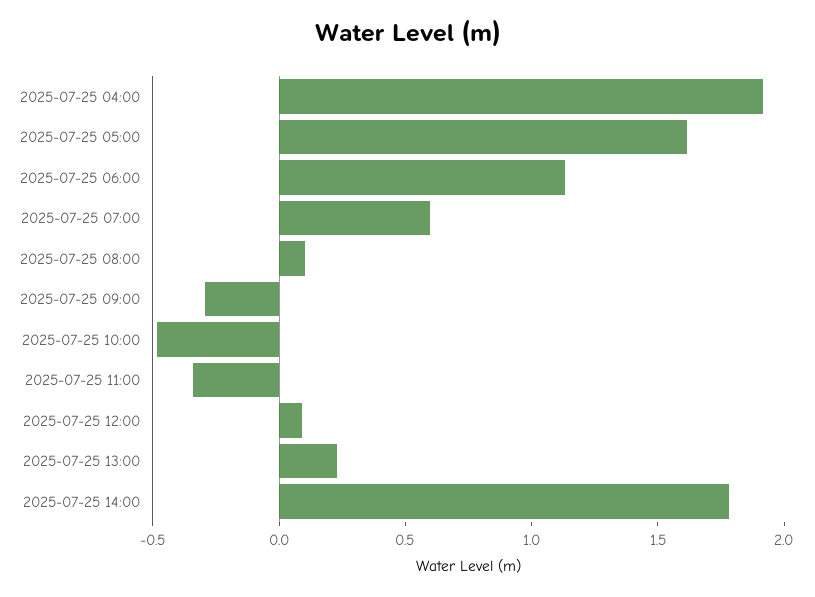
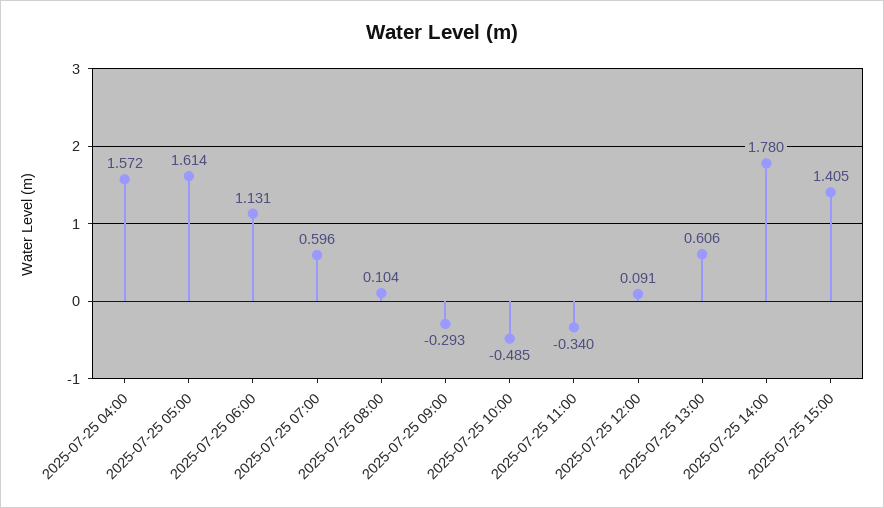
2025-07-25 04:00: 1.9 -> 1.572
2025-07-25 13:00: 0.2 -> 0.606
2025-07-25 15:00: none -> 1.405

